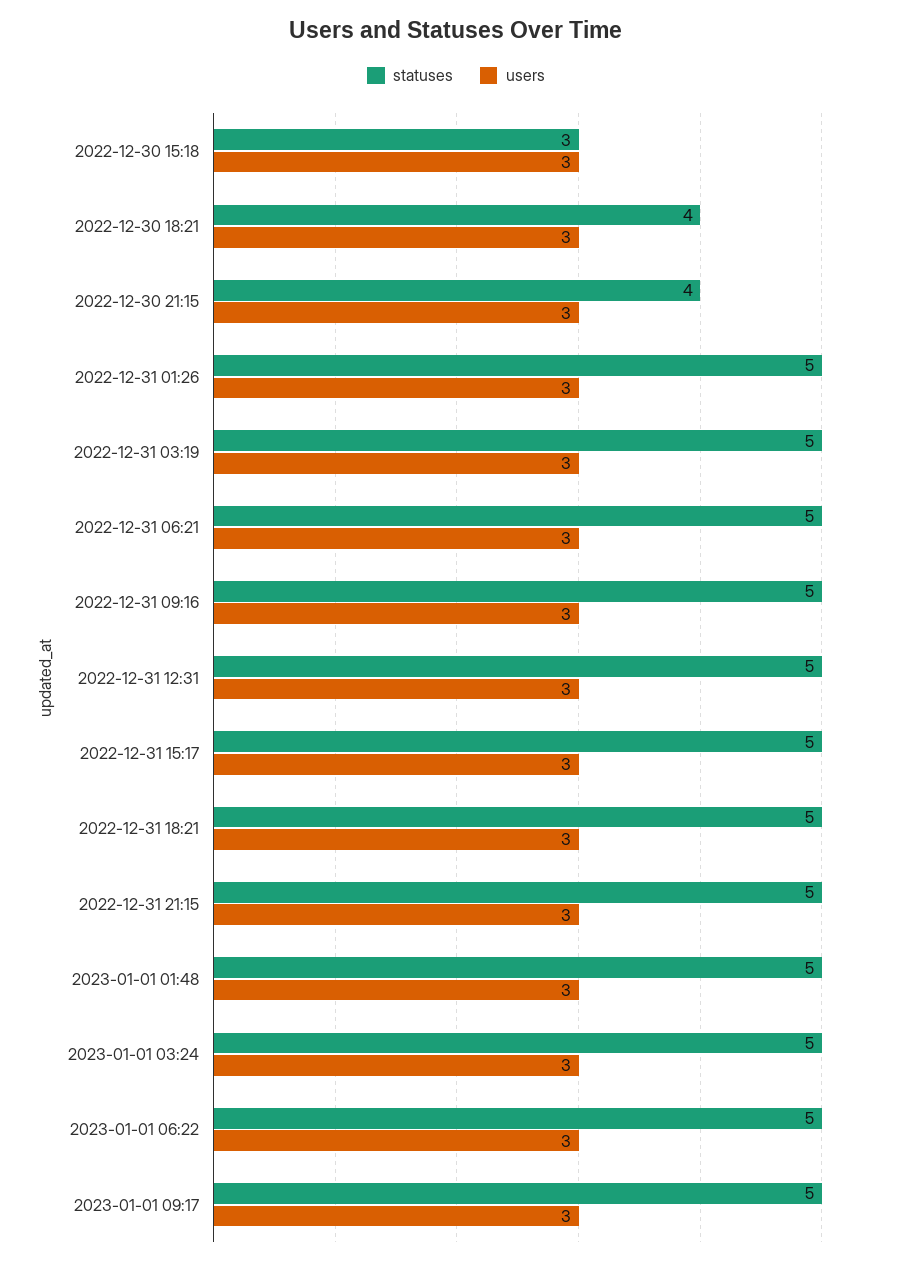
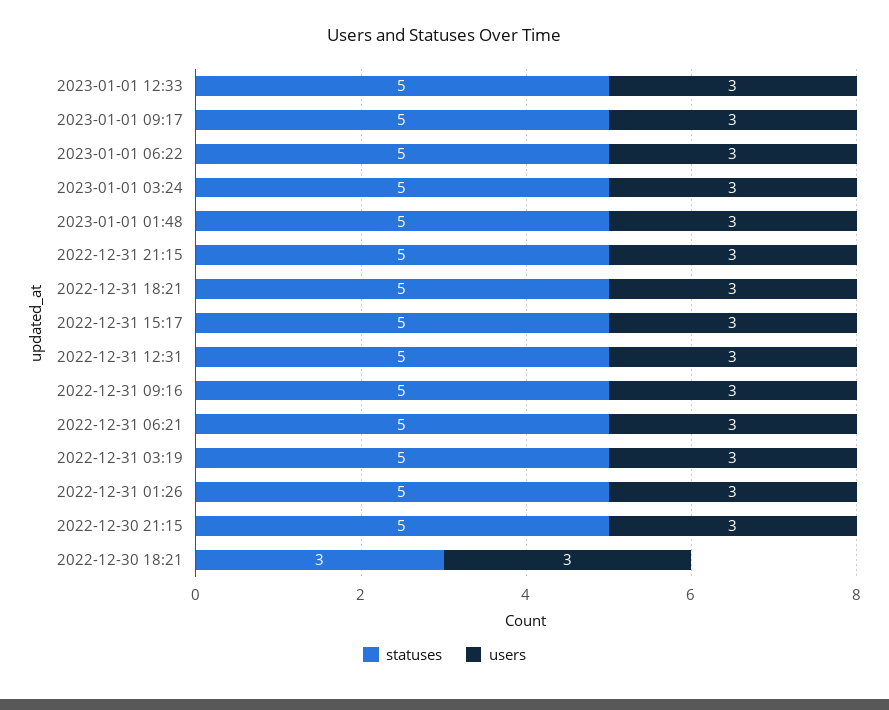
statuses, 2022-12-30 15:18: 3 -> none
users, 2022-12-30 15:18: 3 -> none
statuses, 2022-12-30 18:21: 4 -> 3
statuses, 2022-12-30 21:15: 4 -> 5
statuses, 2023-01-01 12:33: none -> 5
users, 2023-01-01 12:33: none -> 3

